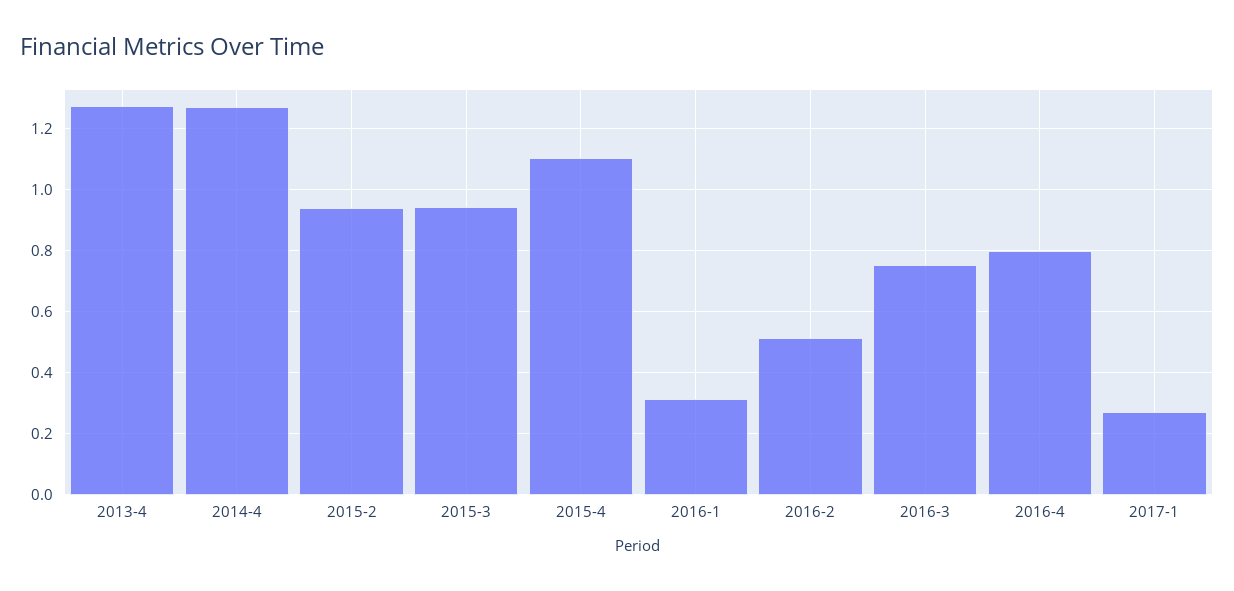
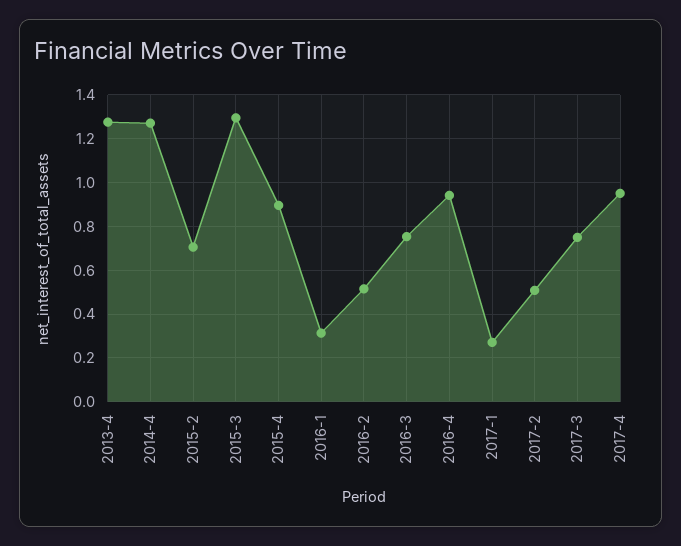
2015-2: 0.94 -> 0.7
2015-3: 0.94 -> 1.3
2015-4: 1.1 -> 0.9
2016-4: 0.8 -> 0.95
2017-2: none -> 0.5
2017-3: none -> 0.75
2017-4: none -> 0.95

